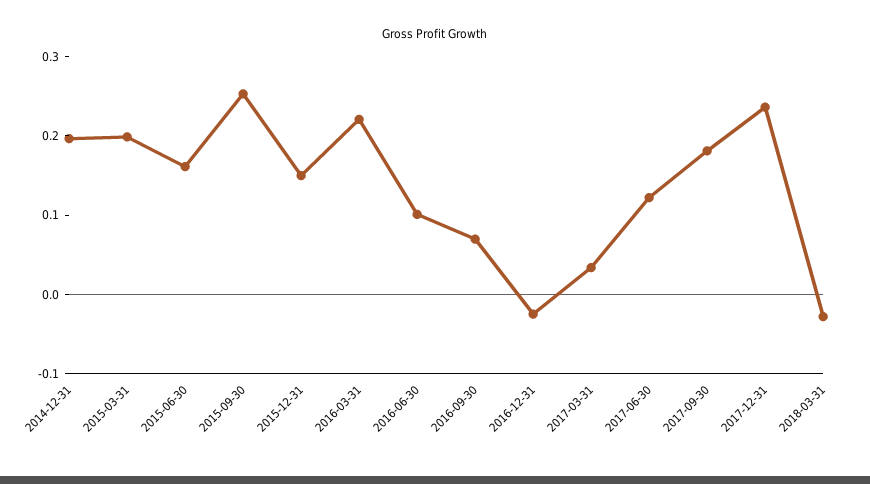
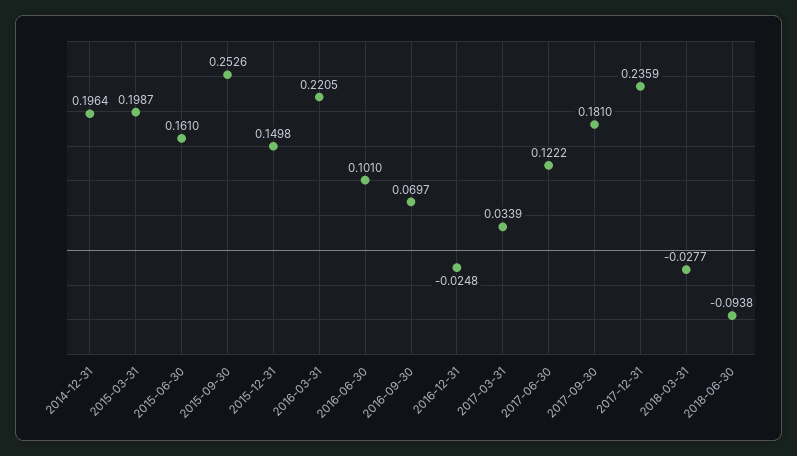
2018-06-30: none -> -0.0938

